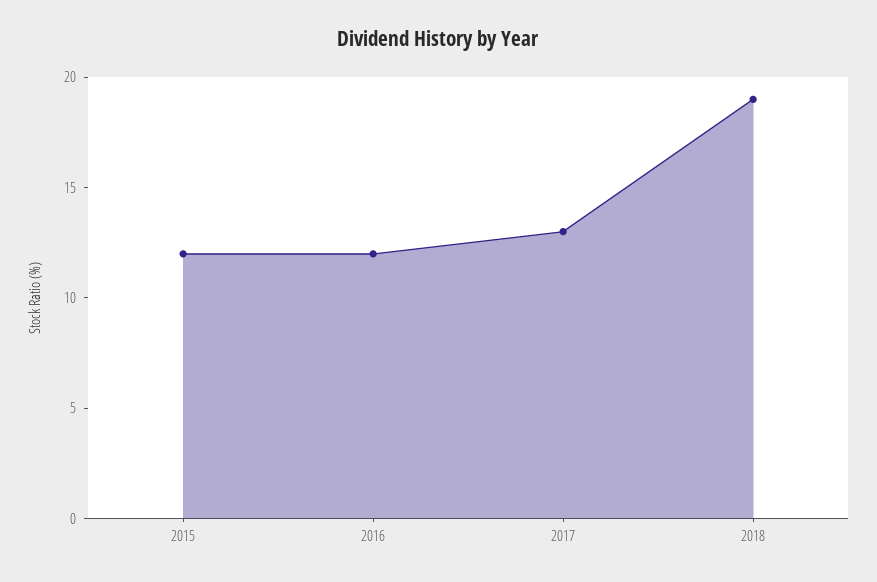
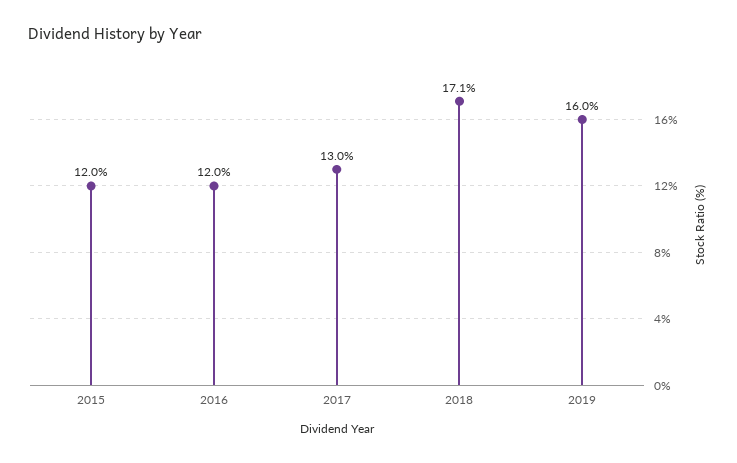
2018: 19 -> 17.1
2019: none -> 16

